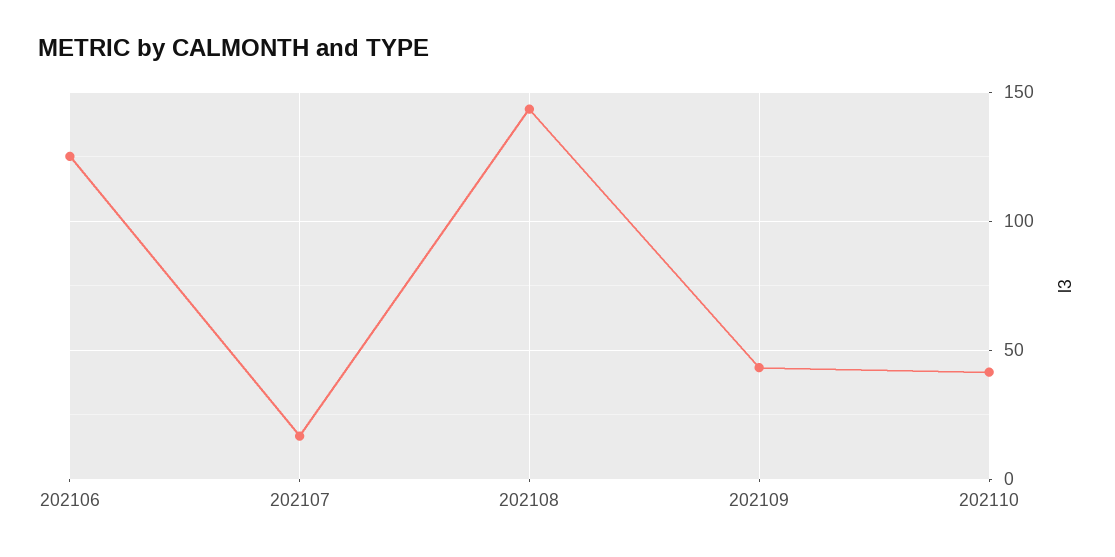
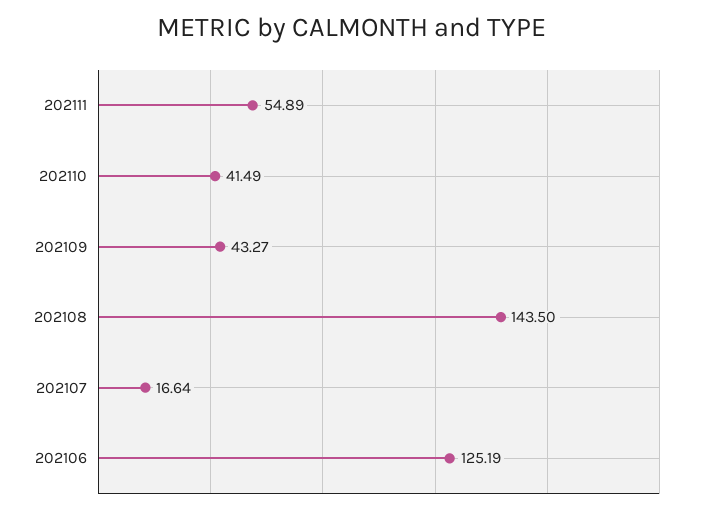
202111: none -> 54.89

